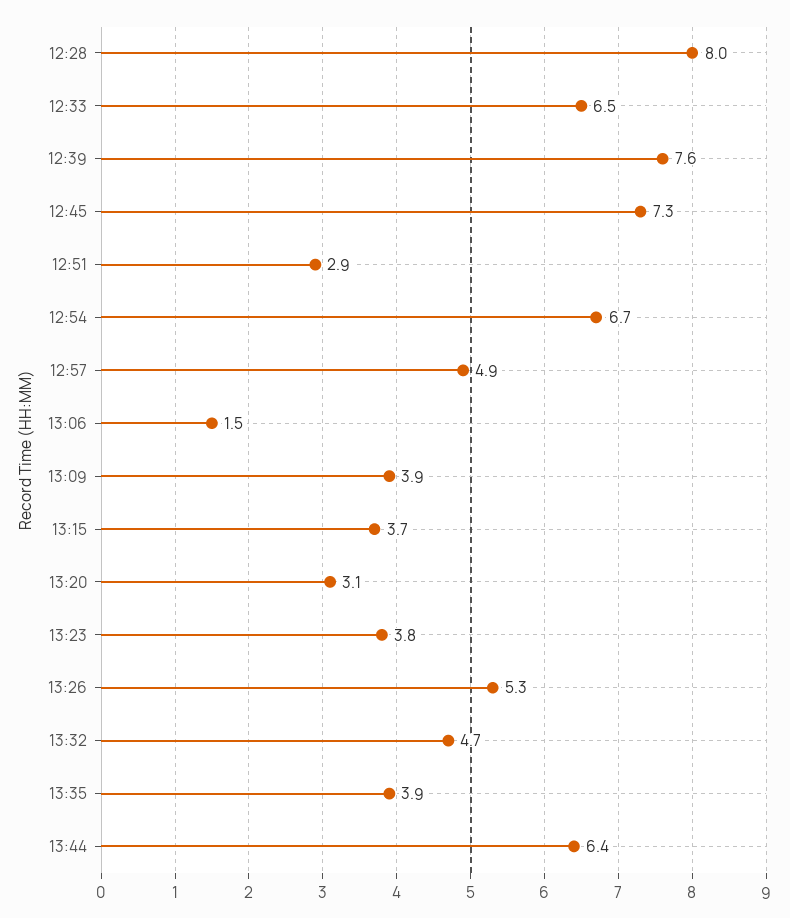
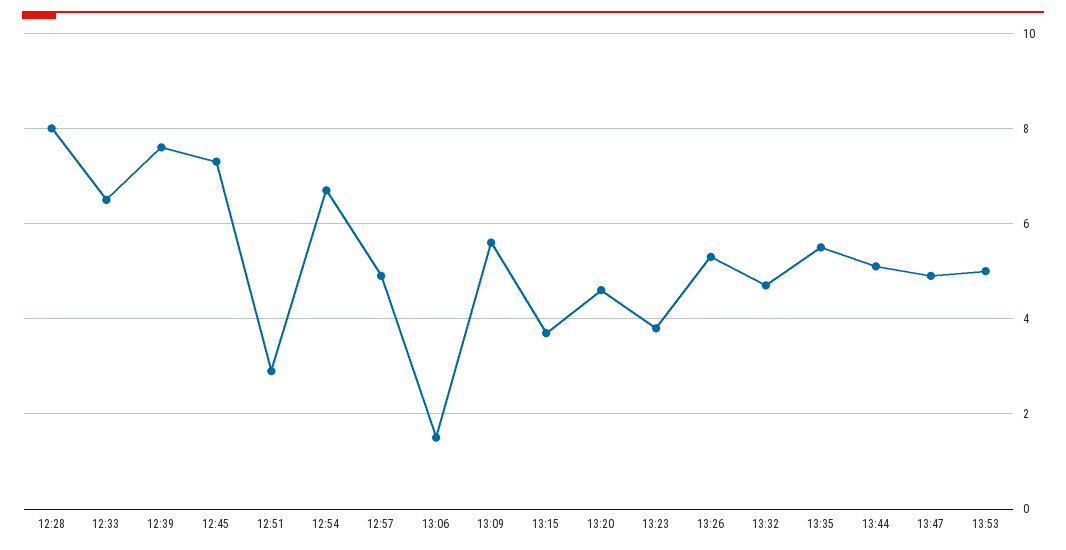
13:09: 3.9 -> 5.5
13:20: 3.1 -> 4.5
13:35: 3.9 -> 5.5
13:44: 6.4 -> 5
13:47: none -> 5
13:53: none -> 5

